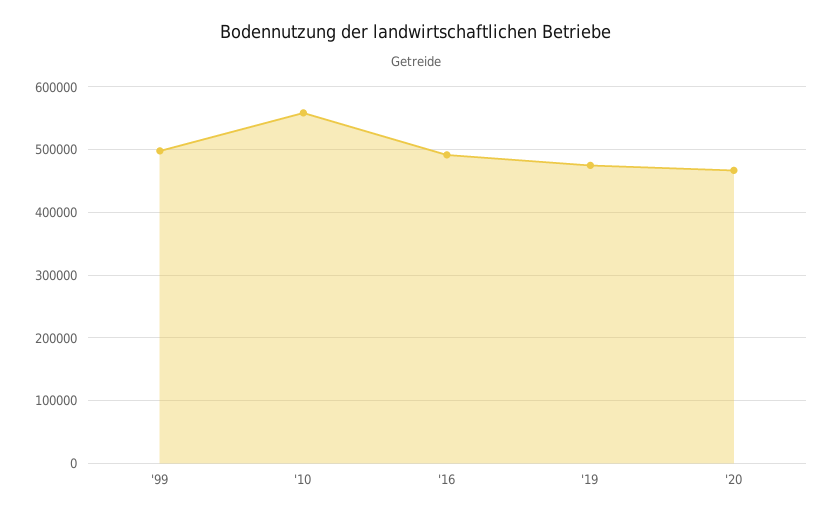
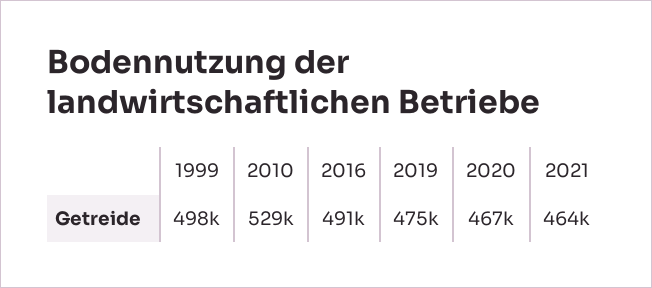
'10: 560000 -> 529000
2021: none -> 464000

